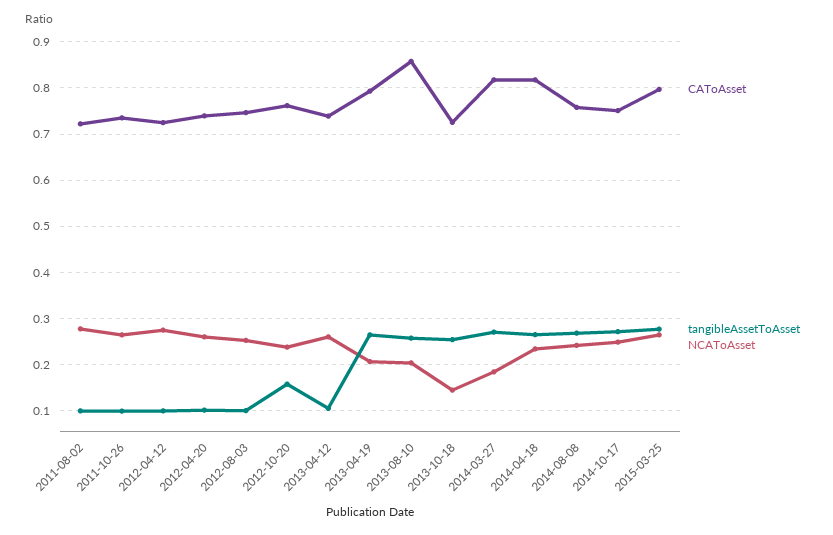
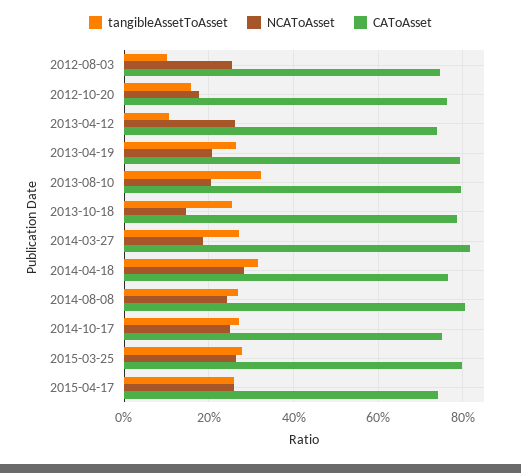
CAToAsset, 2011-08-02: 0.72 -> none
tangibleAssetToAsset, 2011-08-02: 0.1 -> none
NCAToAsset, 2011-08-02: 0.28 -> none
CAToAsset, 2011-10-26: 0.74 -> none
tangibleAssetToAsset, 2011-10-26: 0.1 -> none
NCAToAsset, 2011-10-26: 0.26 -> none
CAToAsset, 2012-04-12: 0.72 -> none
tangibleAssetToAsset, 2012-04-12: 0.1 -> none
NCAToAsset, 2012-04-12: 0.28 -> none
CAToAsset, 2012-04-20: 0.74 -> none
tangibleAssetToAsset, 2012-04-20: 0.1 -> none
NCAToAsset, 2012-04-20: 0.26 -> none
NCAToAsset, 2012-10-20: 0.24 -> 0.18
CAToAsset, 2013-08-10: 0.86 -> 0.8
tangibleAssetToAsset, 2013-08-10: 0.26 -> 0.32
CAToAsset, 2013-10-18: 0.72 -> 0.78
CAToAsset, 2014-04-18: 0.82 -> 0.76
tangibleAssetToAsset, 2014-04-18: 0.26 -> 0.32
NCAToAsset, 2014-04-18: 0.24 -> 0.28
CAToAsset, 2014-08-08: 0.76 -> 0.8
tangibleAssetToAsset, 2015-04-17: none -> 0.26
NCAToAsset, 2015-04-17: none -> 0.26
CAToAsset, 2015-04-17: none -> 0.74

